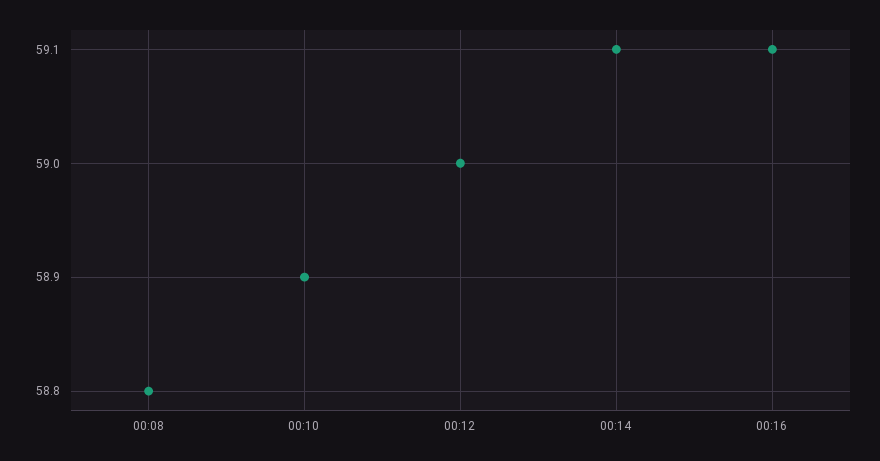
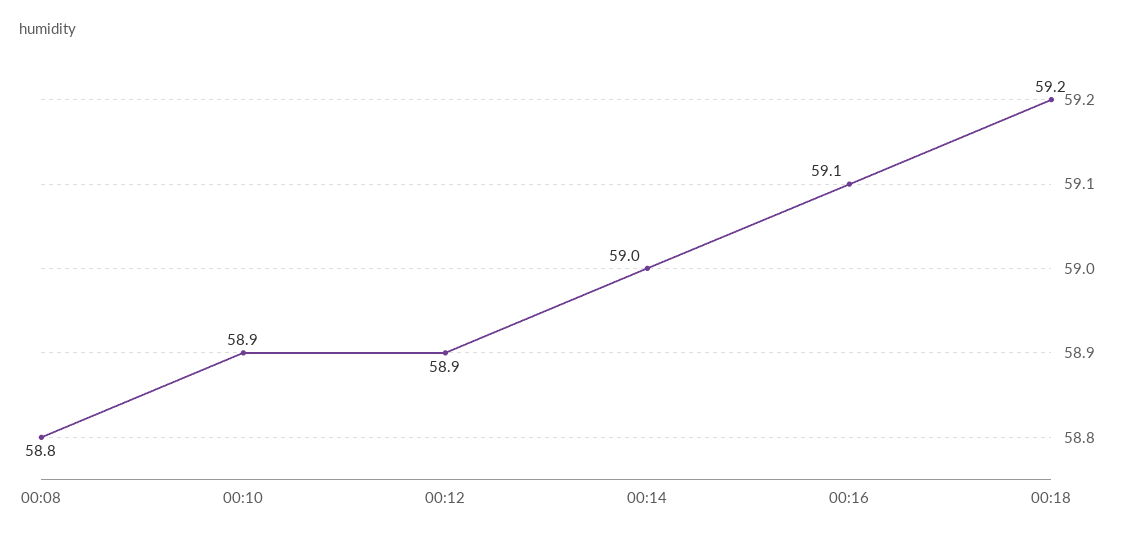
00:12: 59 -> 58.9
00:14: 59.1 -> 59
00:18: none -> 59.2

